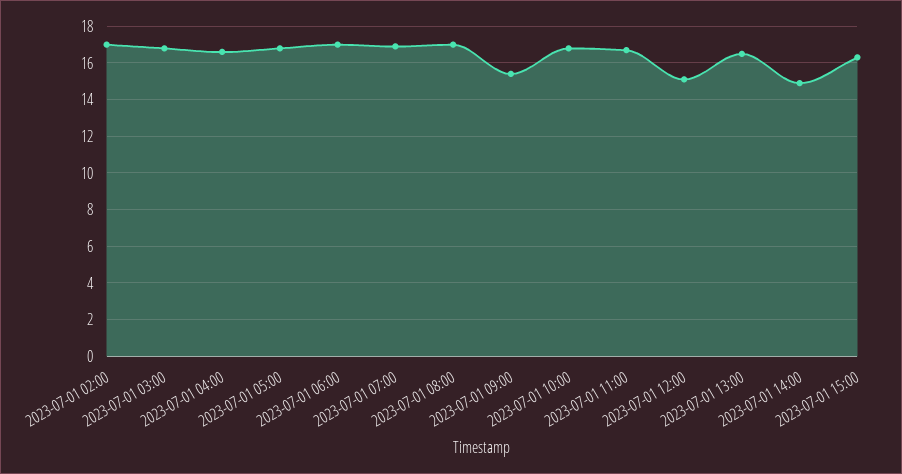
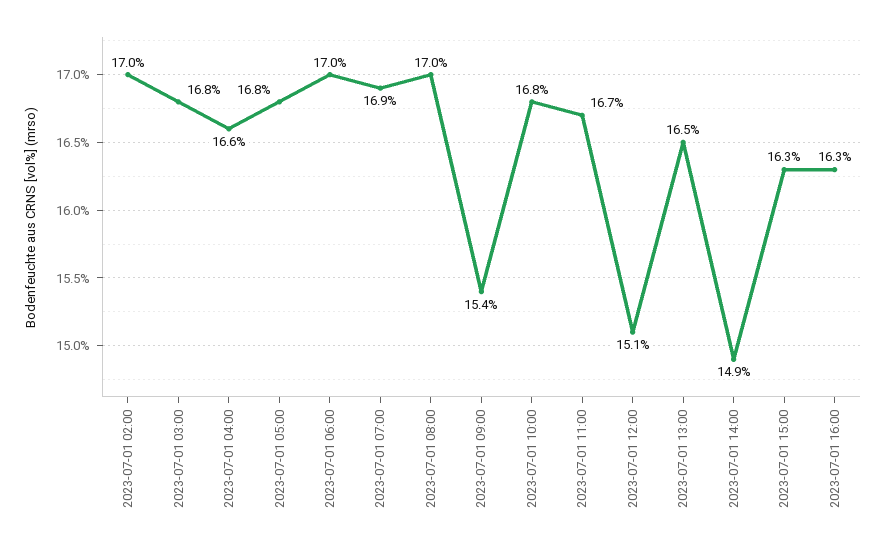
2023-07-01 16:00: none -> 16.3

